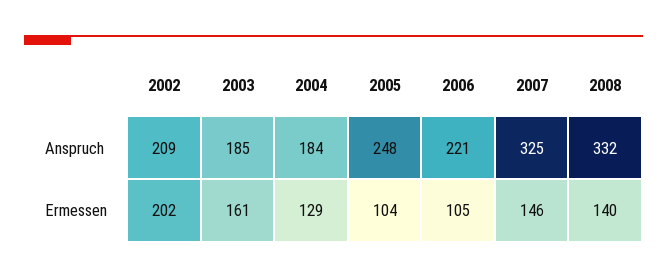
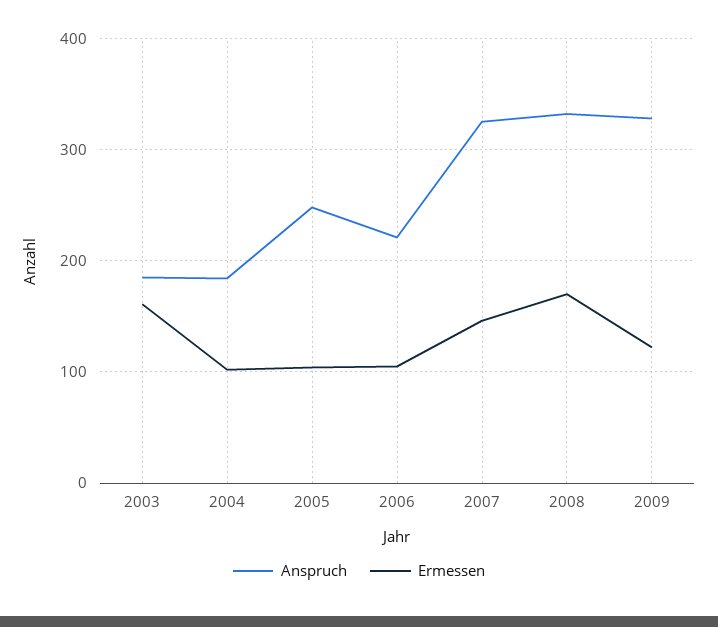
Anspruch, 2002: 209 -> none
Ermessen, 2002: 202 -> none
Ermessen, 2004: 129 -> 100
Ermessen, 2008: 140 -> 170
Anspruch, 2009: none -> 330
Ermessen, 2009: none -> 120

